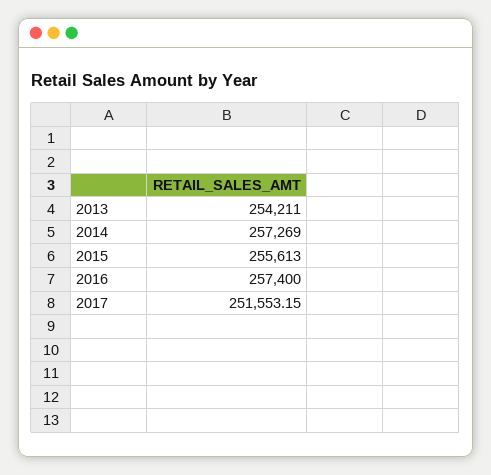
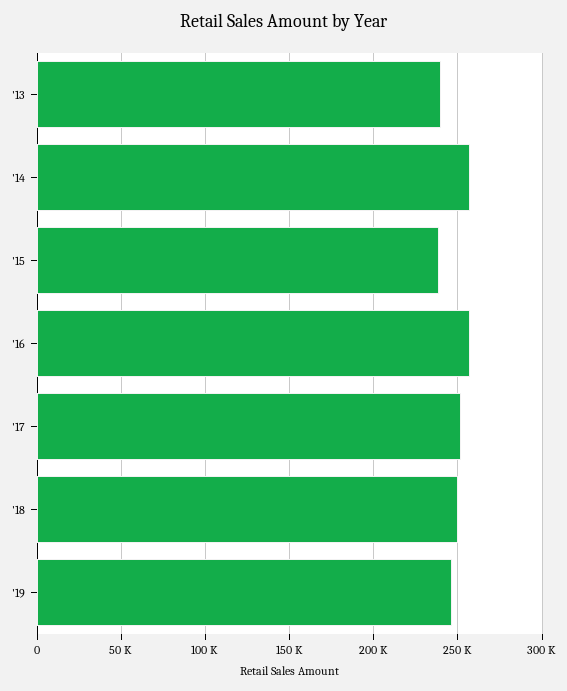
2013: 254211 -> 240000
2015: 255613 -> 240000
'18: none -> 250000
'19: none -> 245000

